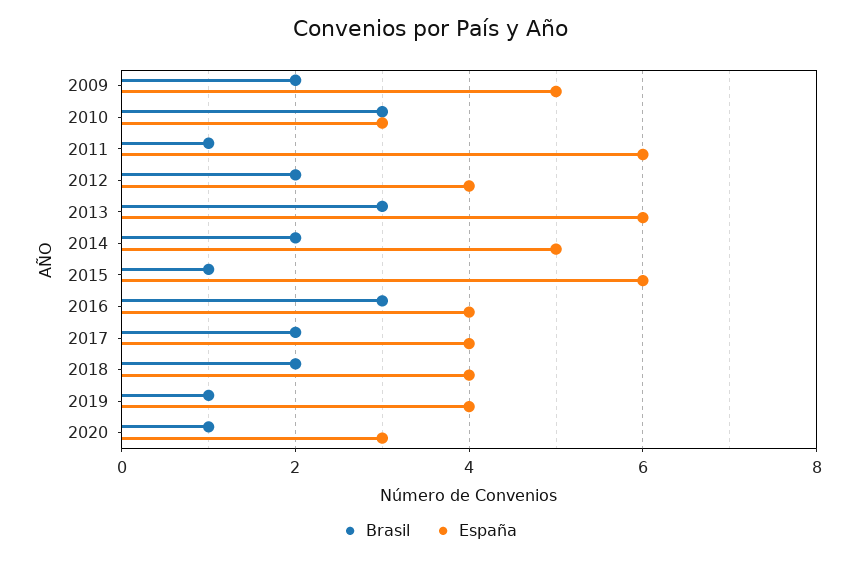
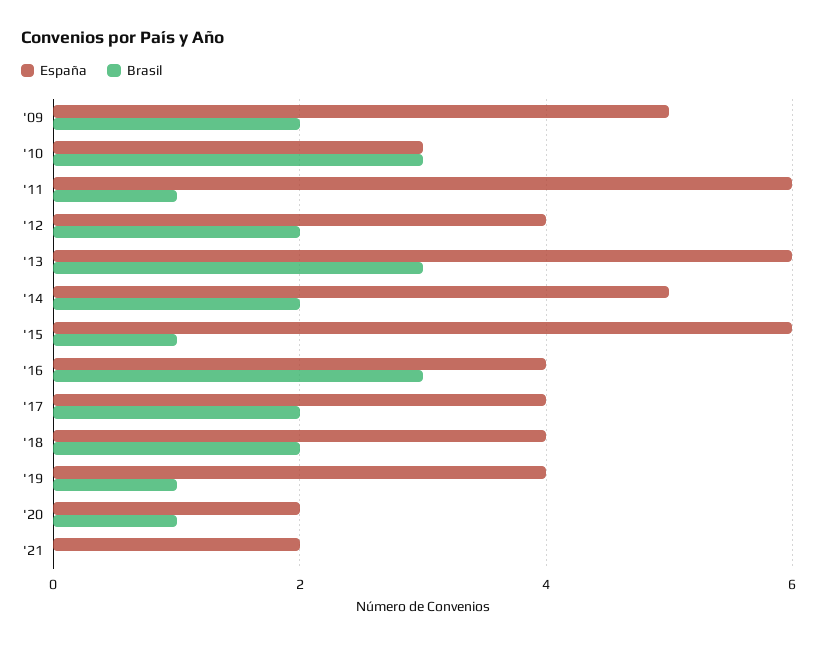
España, 2020: 3 -> 2
España, '21: none -> 2
Brasil, '21: none -> 0

